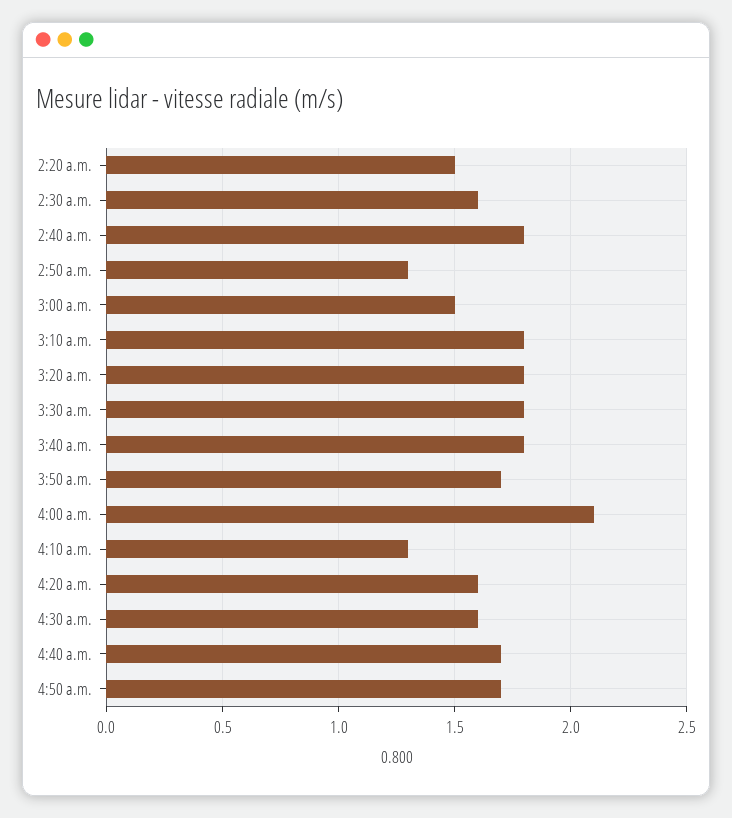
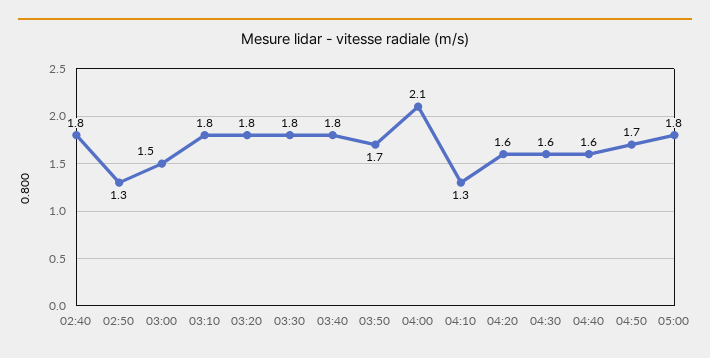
2:20 a.m.: 1.5 -> none
2:30 a.m.: 1.6 -> none
4:40 a.m.: 1.7 -> 1.6
05:00: none -> 1.8

